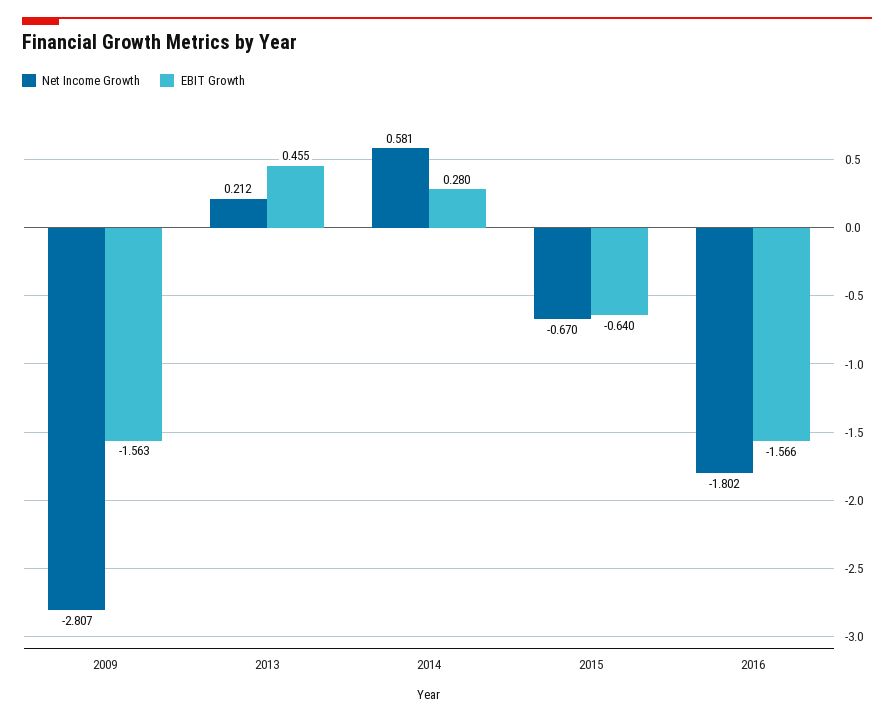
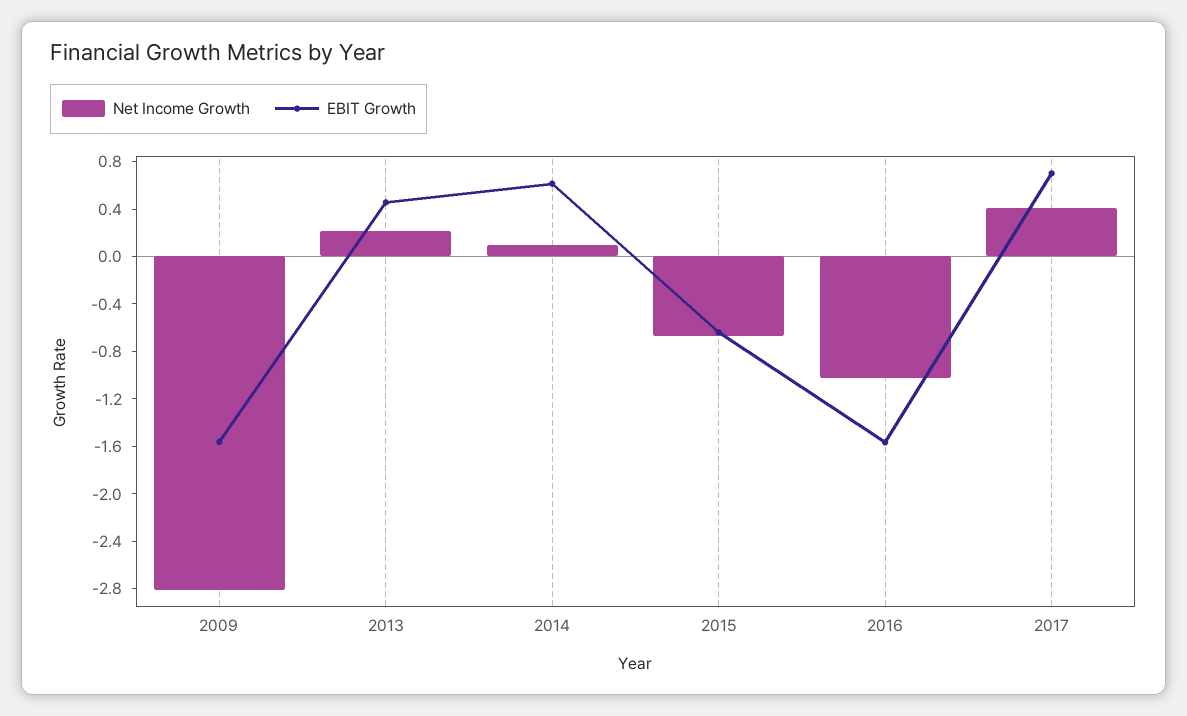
Net Income Growth, 2014: 0.581 -> 0.1
EBIT Growth, 2014: 0.28 -> 0.6
Net Income Growth, 2016: -1.802 -> -1
Net Income Growth, 2017: none -> 0.4
EBIT Growth, 2017: none -> 0.7

